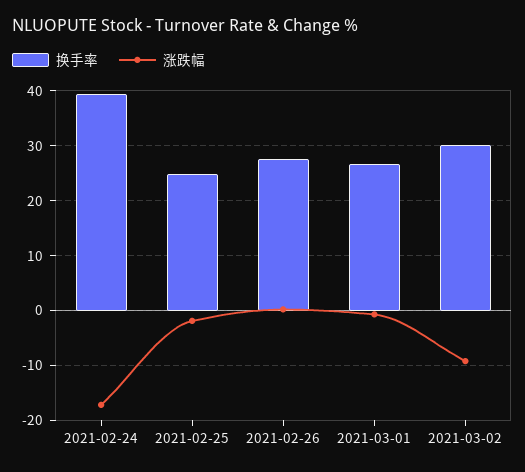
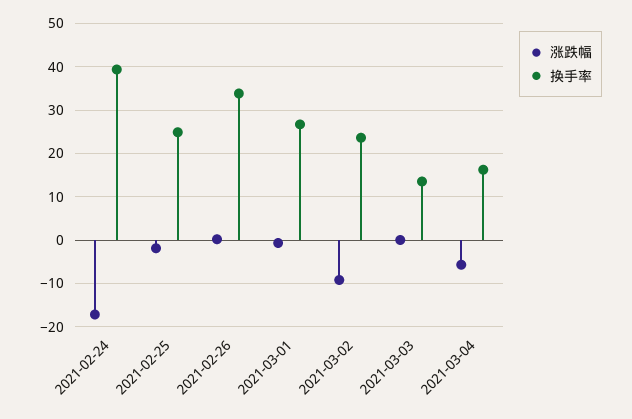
换手率, 2021-02-26: 28 -> 34
换手率, 2021-03-02: 30 -> 24
涨跌幅, 2021-03-03: none -> 0
换手率, 2021-03-03: none -> 14
涨跌幅, 2021-03-04: none -> -6
换手率, 2021-03-04: none -> 16

